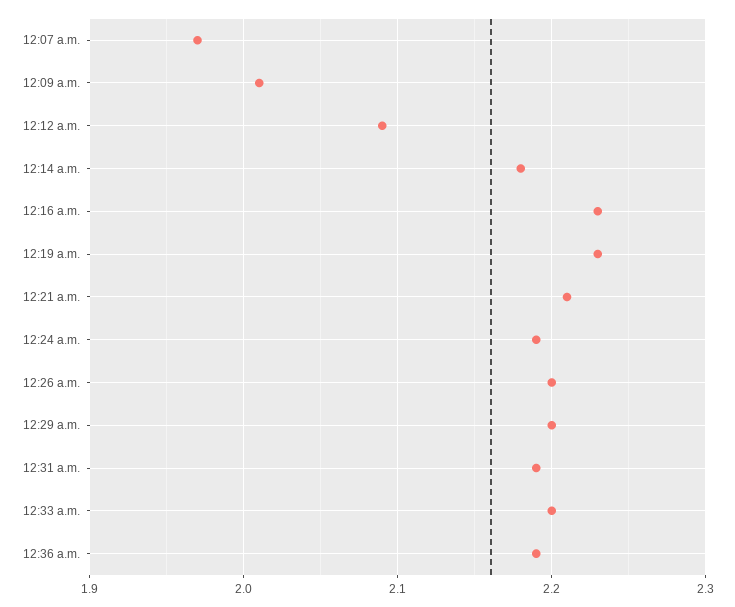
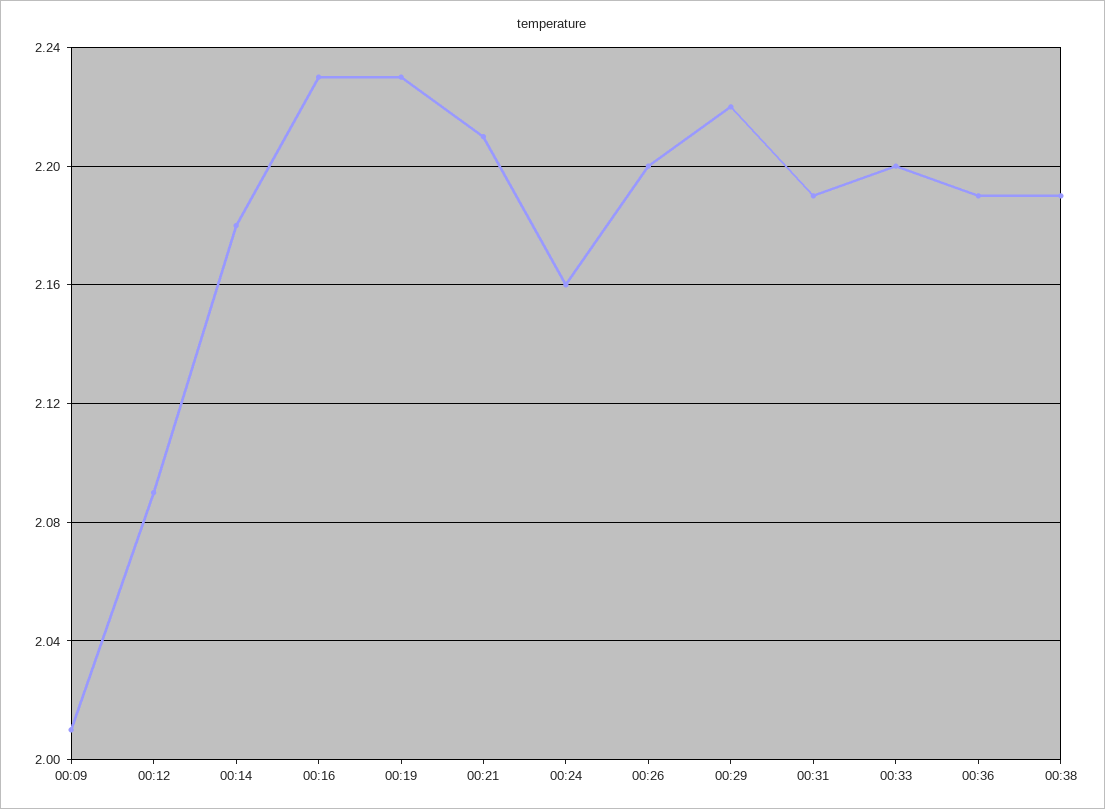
12:07 a.m.: 1.97 -> none
12:24 a.m.: 2.19 -> 2.16
12:29 a.m.: 2.2 -> 2.22
00:38: none -> 2.19

